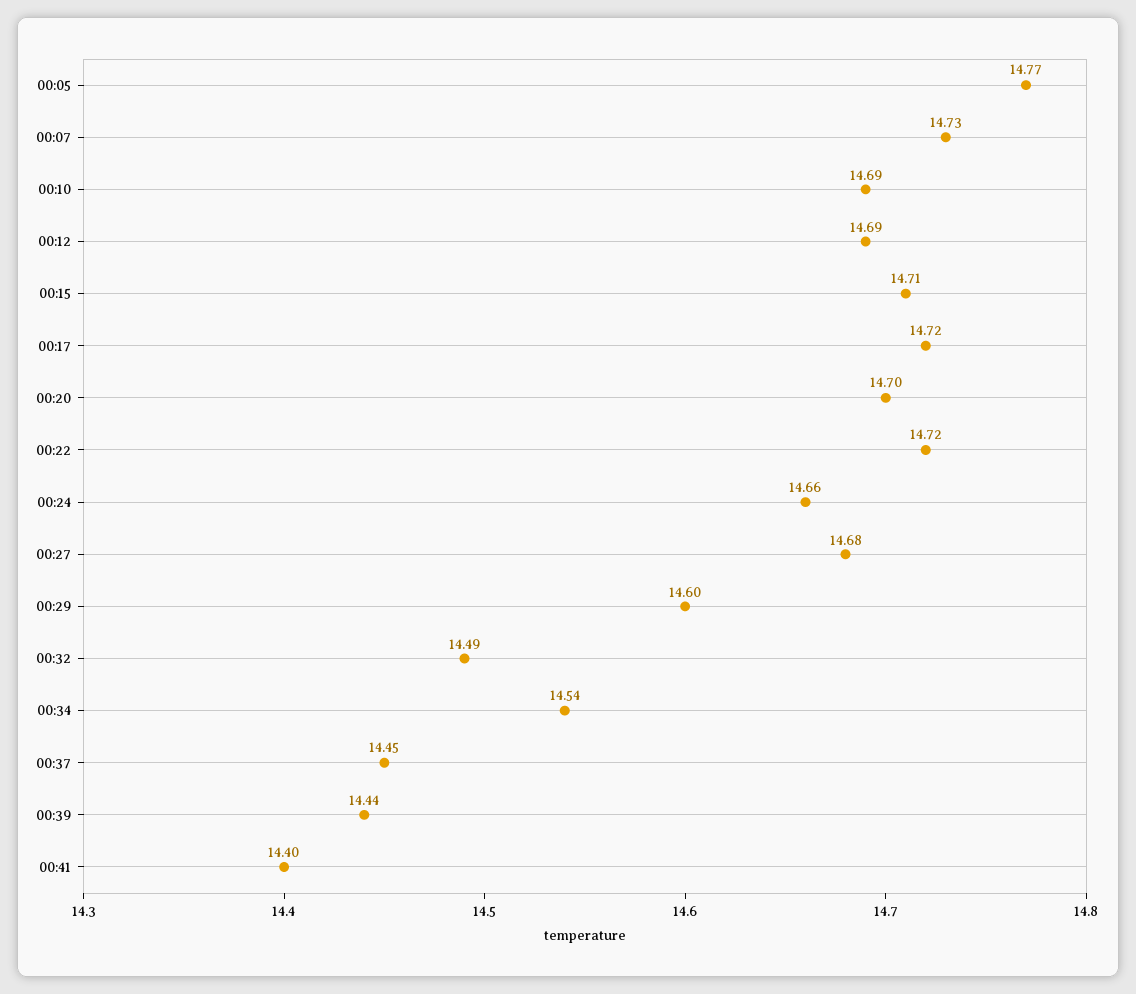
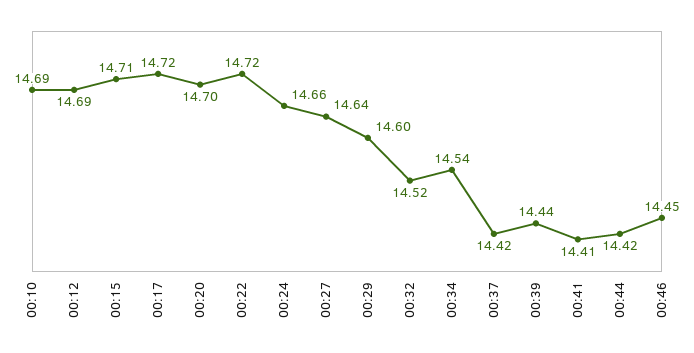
00:05: 14.77 -> none
00:07: 14.73 -> none
00:27: 14.68 -> 14.64
00:32: 14.49 -> 14.52
00:37: 14.45 -> 14.42
00:41: 14.4 -> 14.41
00:44: none -> 14.42
00:46: none -> 14.45

